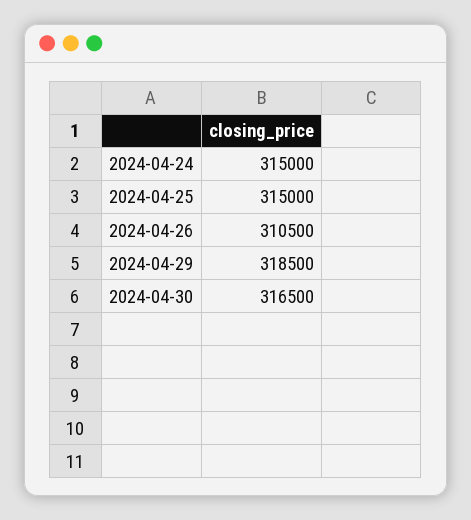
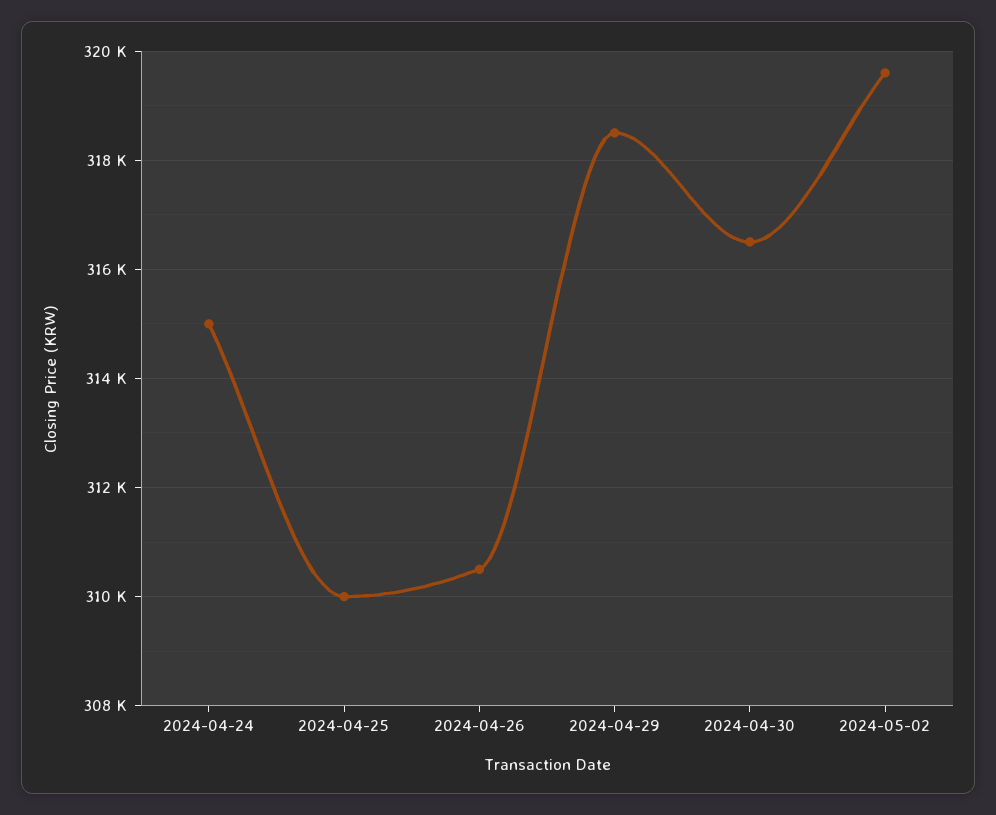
2024-04-25: 315000 -> 310000
2024-05-02: none -> 319600

